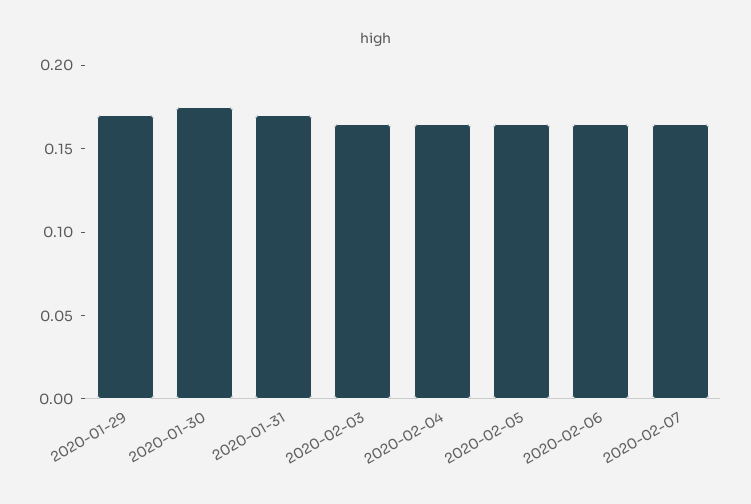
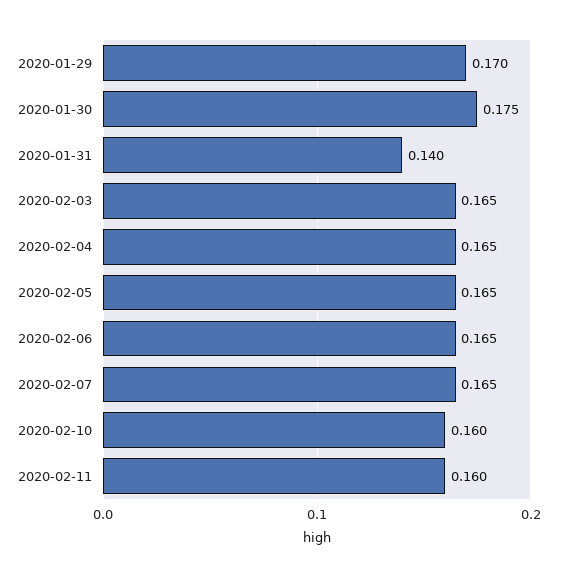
2020-01-31: 0.17 -> 0.14
2020-02-10: none -> 0.16
2020-02-11: none -> 0.16

